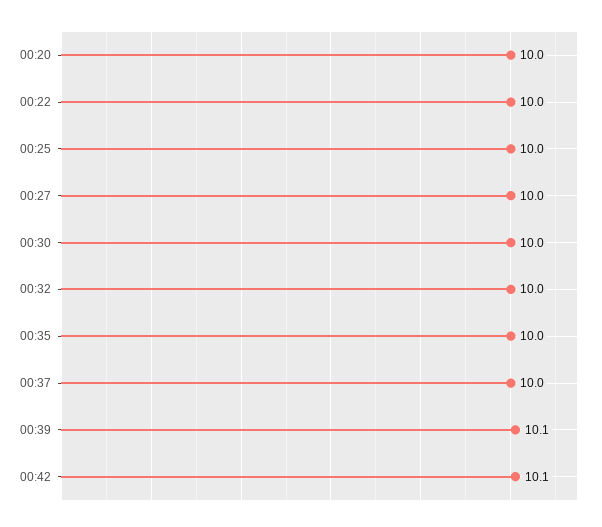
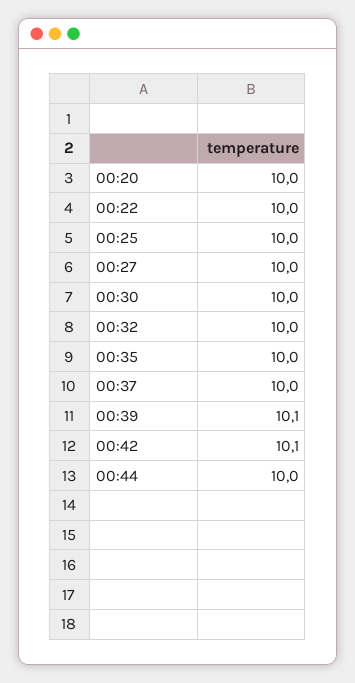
00:44: none -> 10

